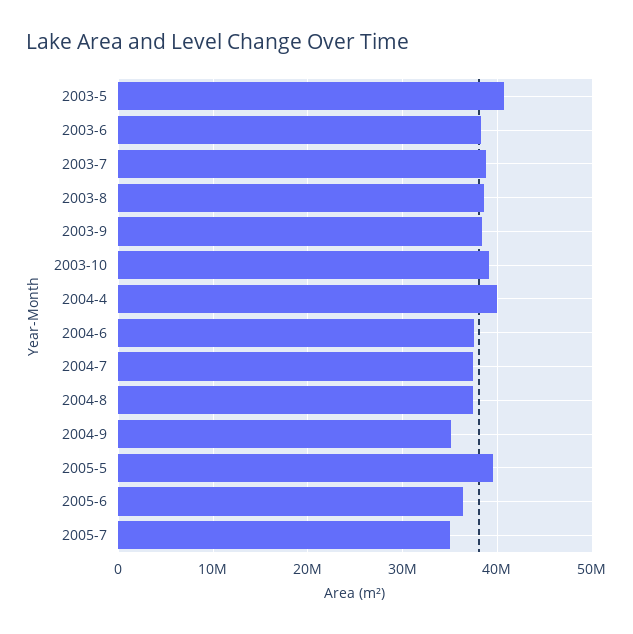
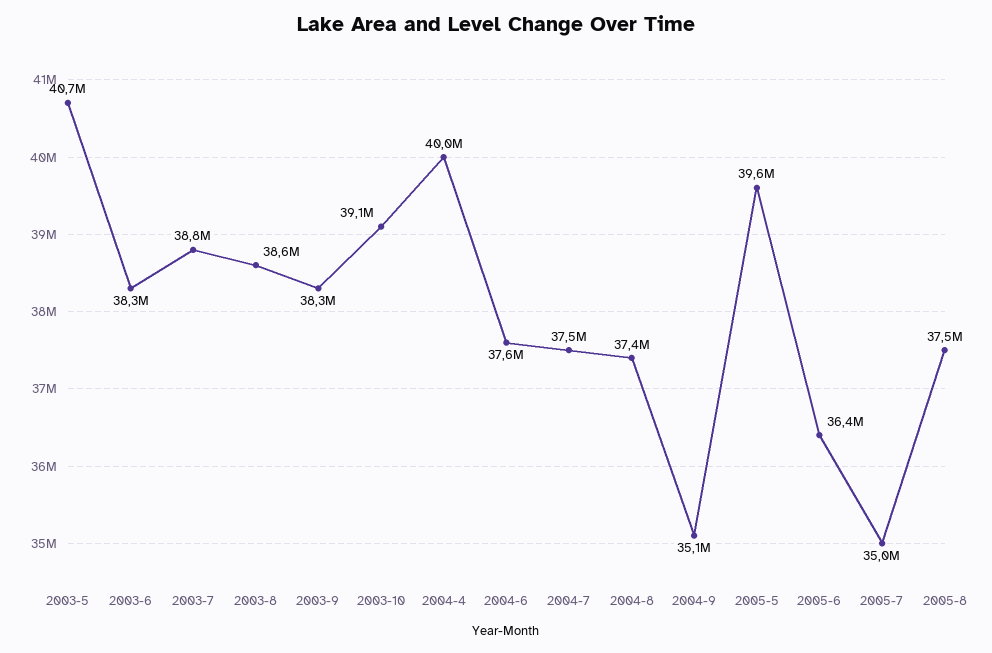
2005-8: none -> 37500000

